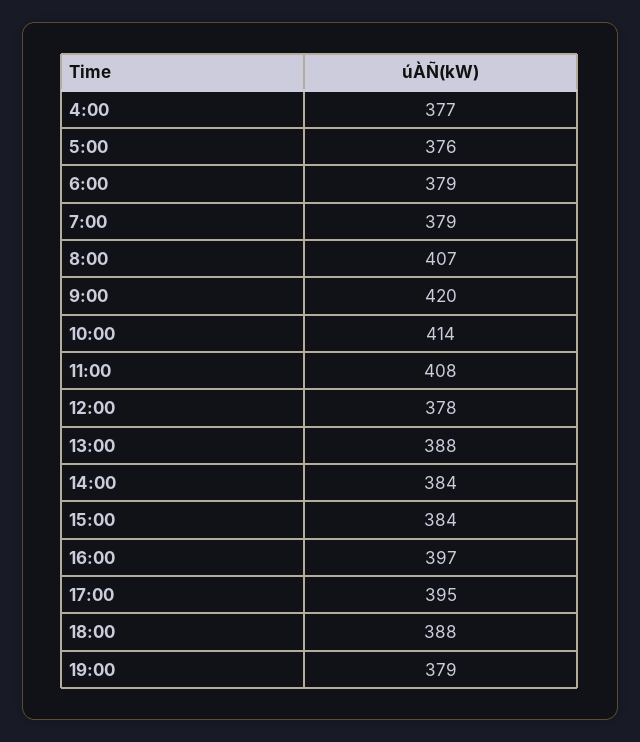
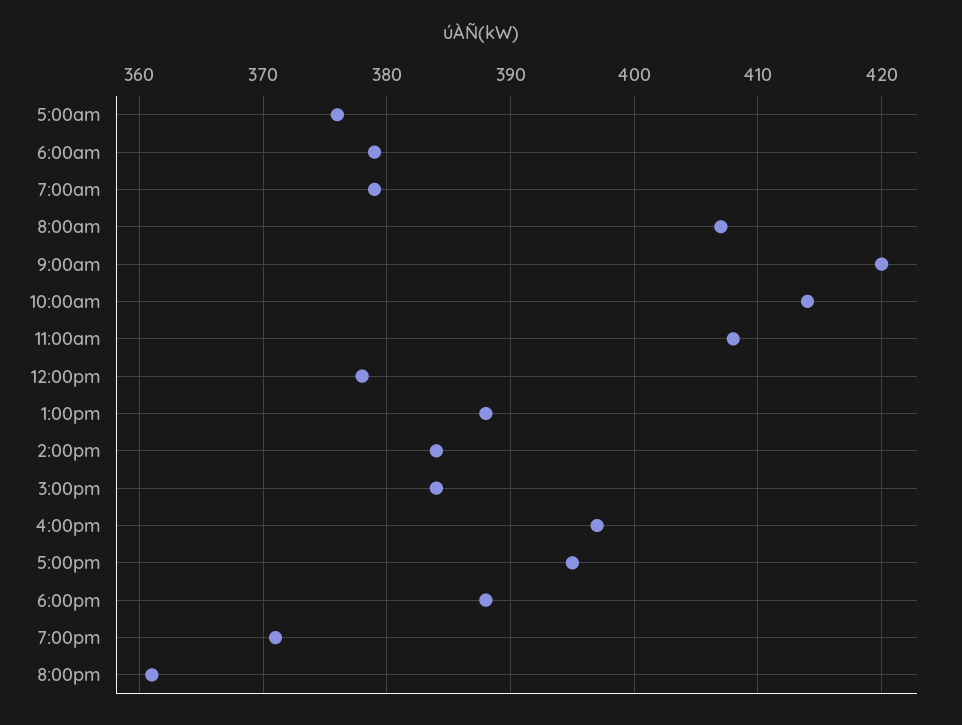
4:00: 377 -> none
19:00: 379 -> 371
8:00pm: none -> 361

